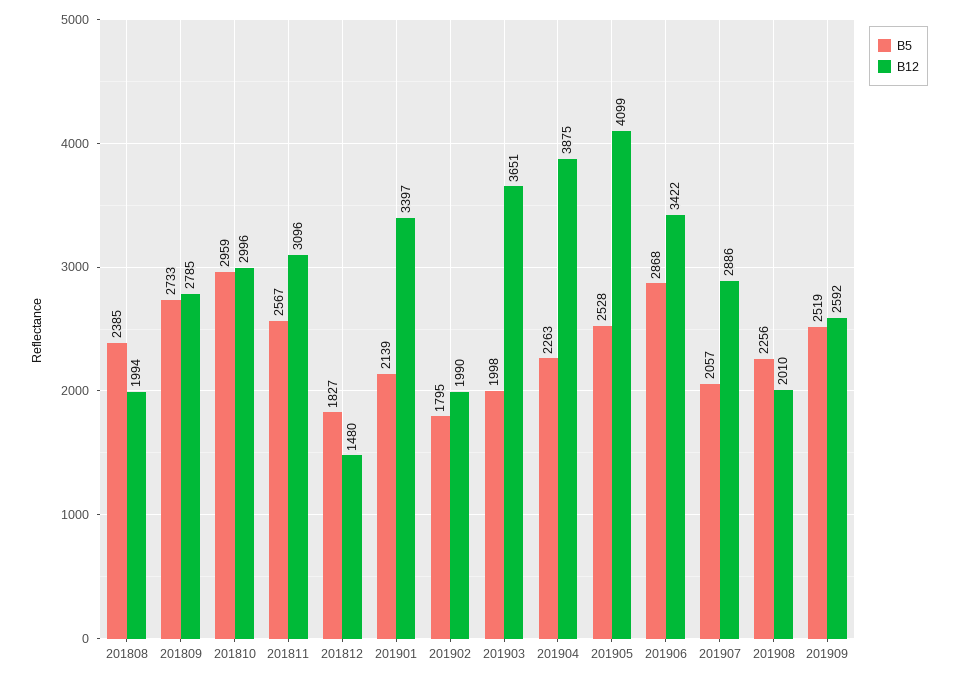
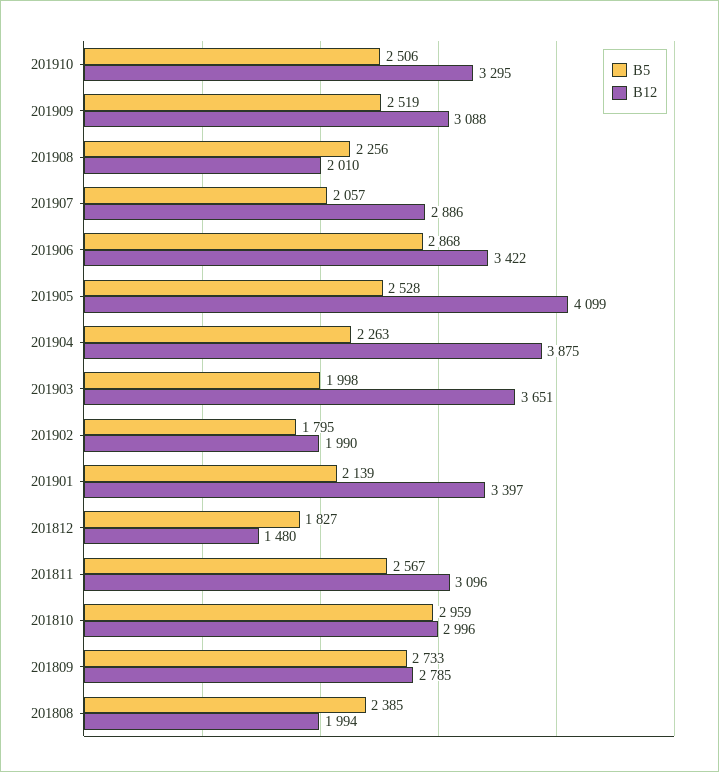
B12, 201909: 2592 -> 3088
B5, 201910: none -> 2506
B12, 201910: none -> 3295

